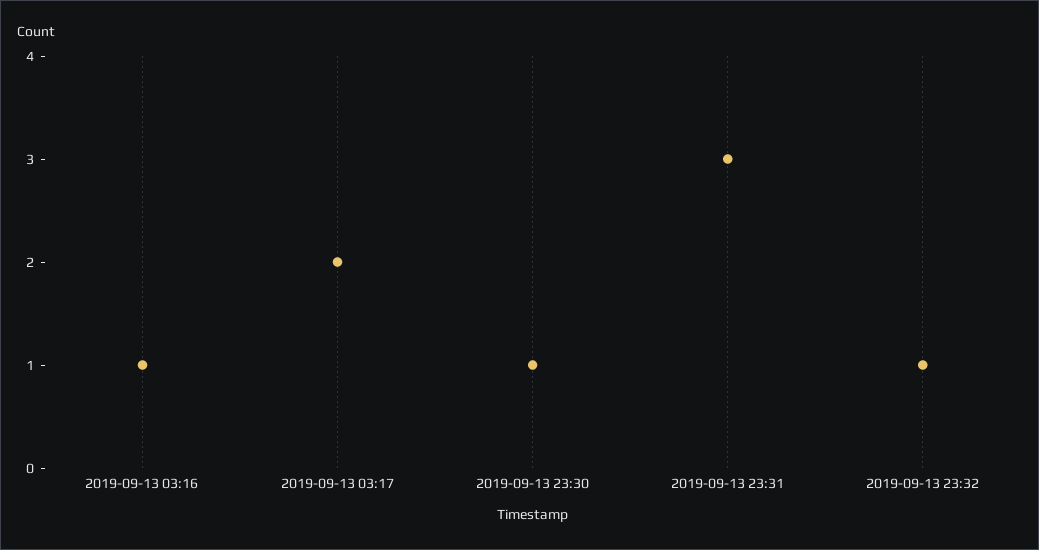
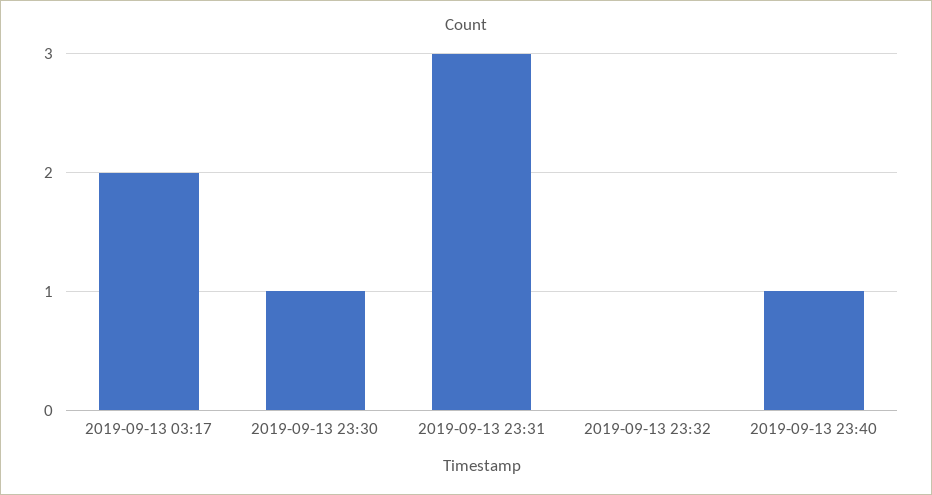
2019-09-13 03:16: 1 -> none
2019-09-13 23:32: 1 -> 0
2019-09-13 23:40: none -> 1

